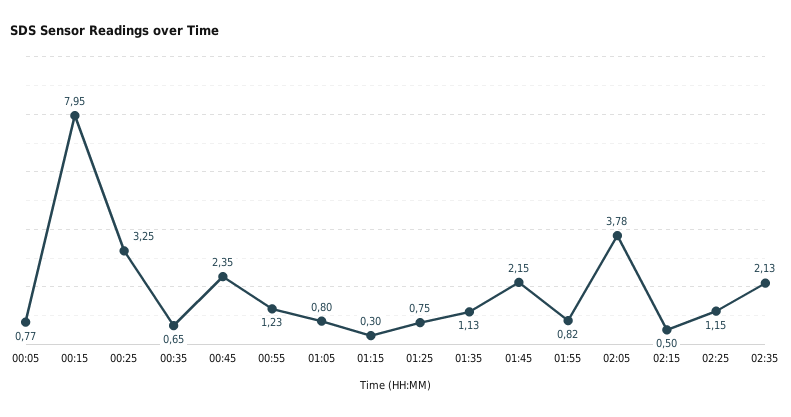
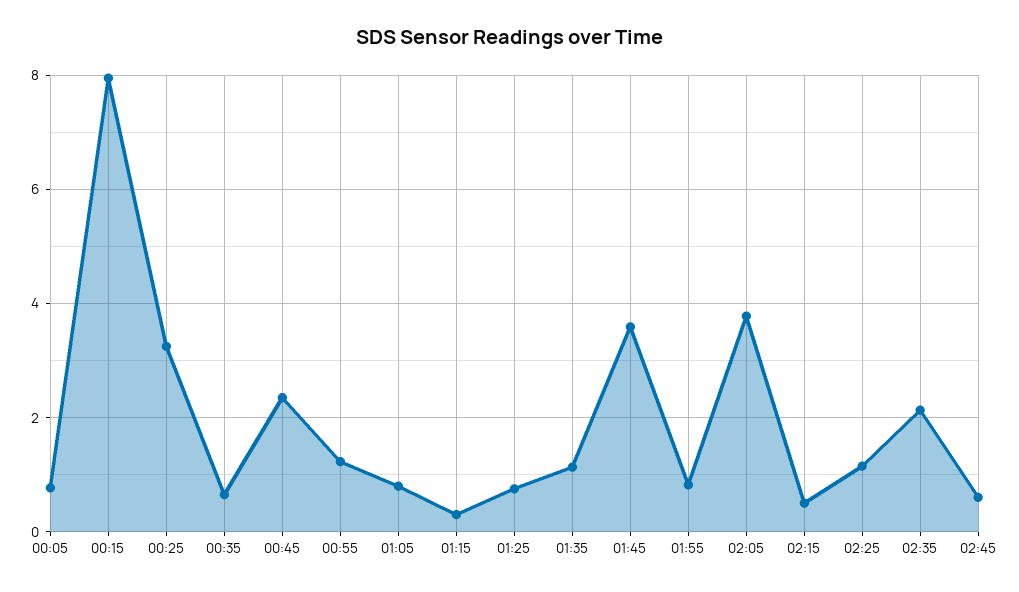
01:45: 2.15 -> 3.6
02:45: none -> 0.6

